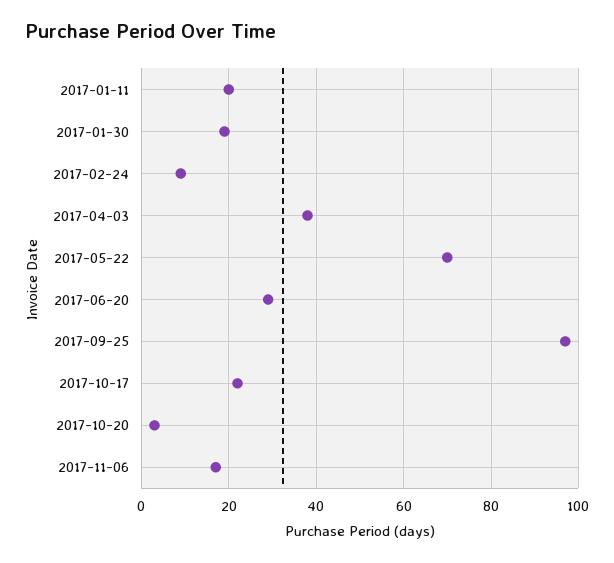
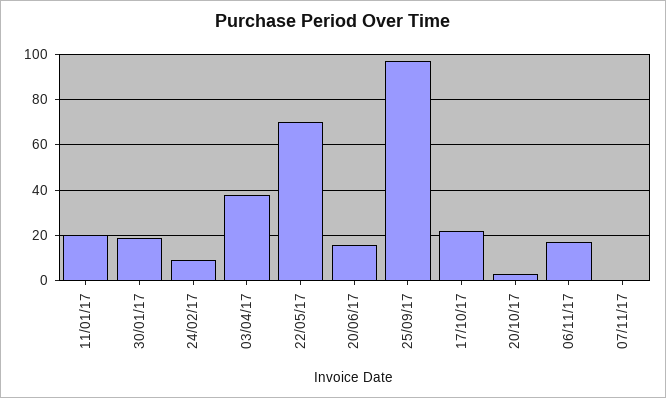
2017-06-20: 30 -> 15
07/11/17: none -> 0

